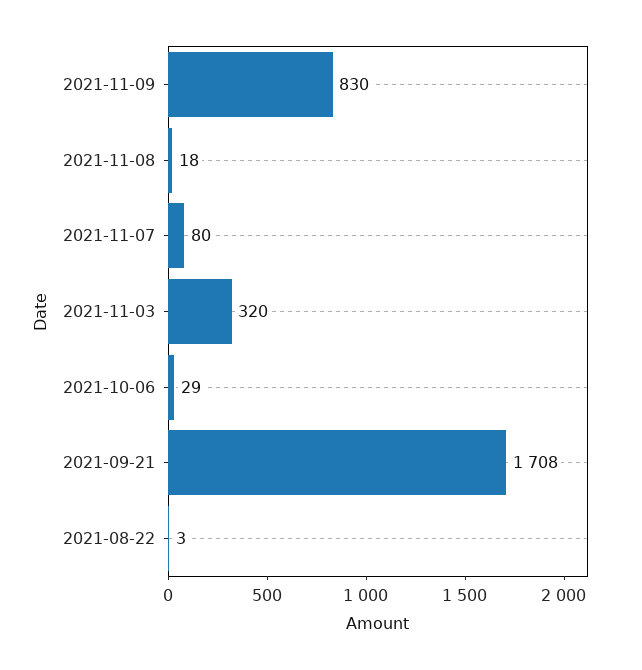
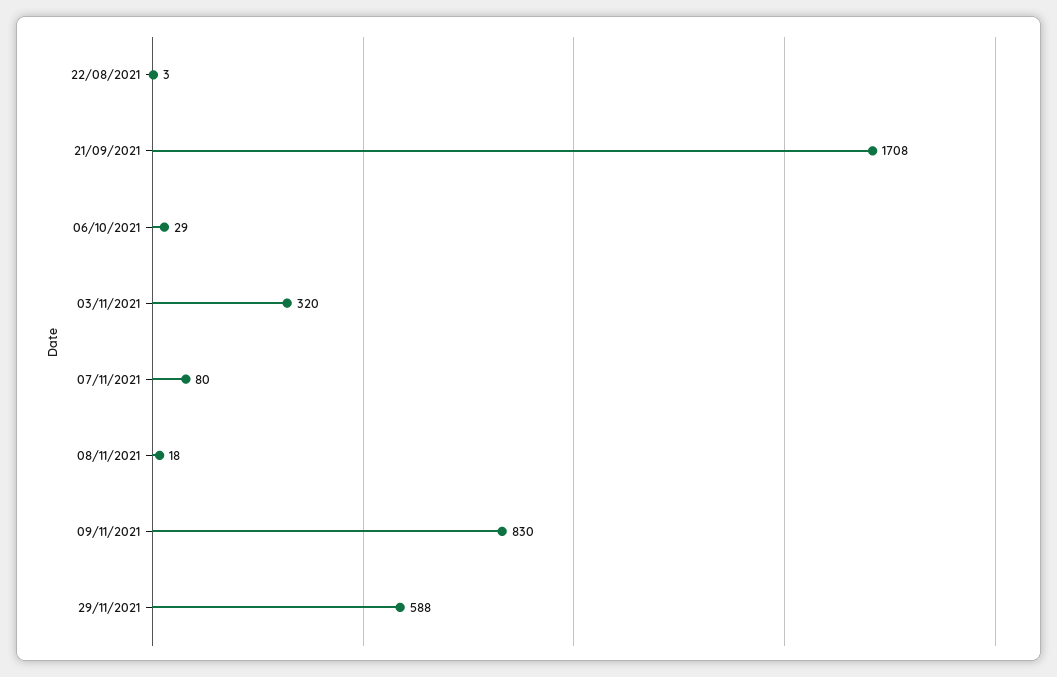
29/11/2021: none -> 588

